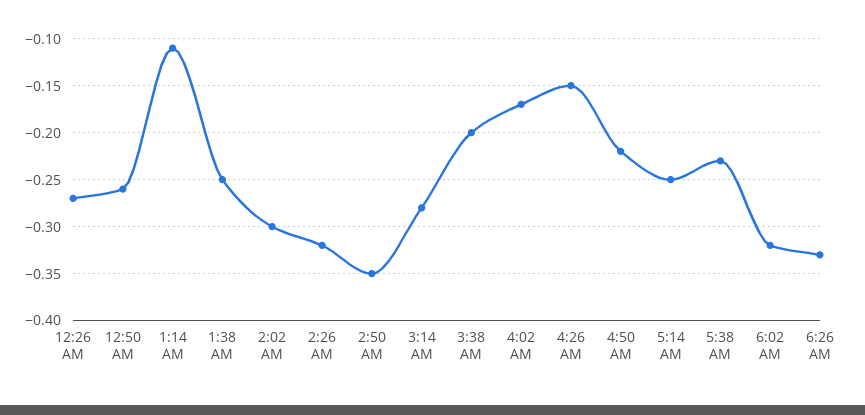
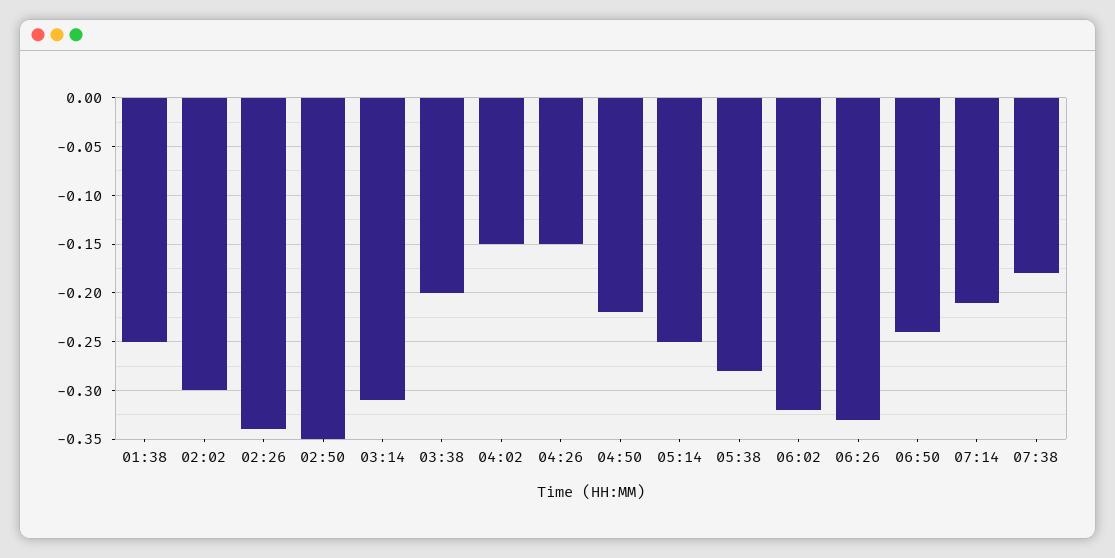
12:26 AM: -0.27 -> none
12:50 AM: -0.26 -> none
1:14 AM: -0.11 -> none
2:26 AM: -0.32 -> -0.34
3:14 AM: -0.28 -> -0.31
4:02 AM: -0.17 -> -0.15
5:38 AM: -0.23 -> -0.28
06:50: none -> -0.24
07:14: none -> -0.21
07:38: none -> -0.18

